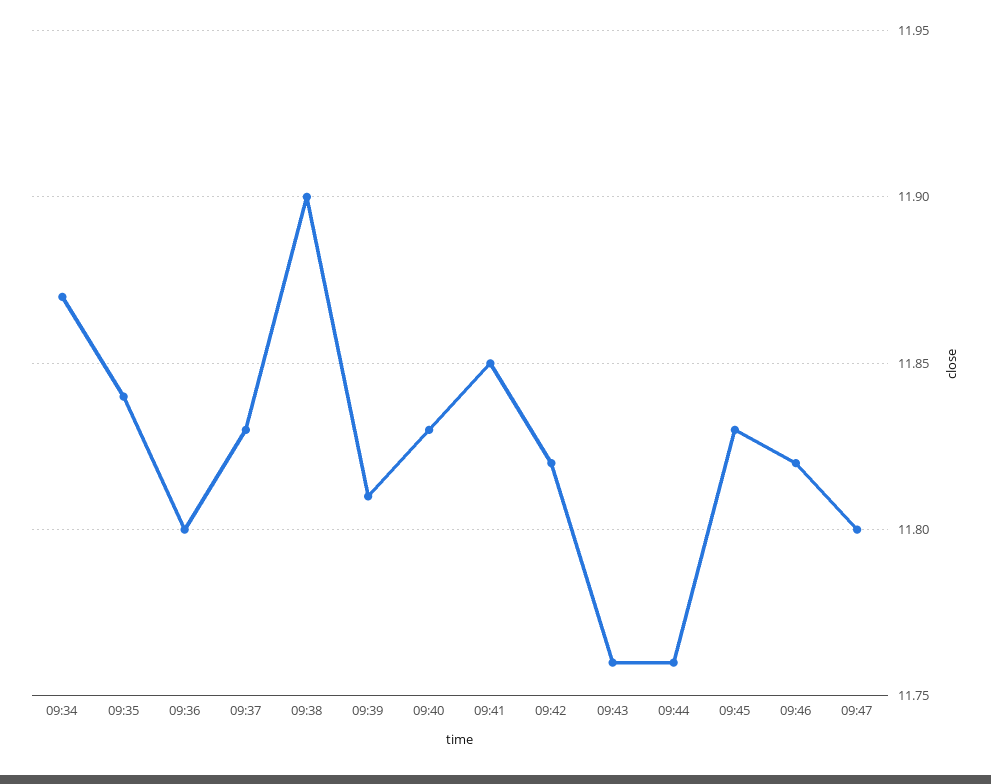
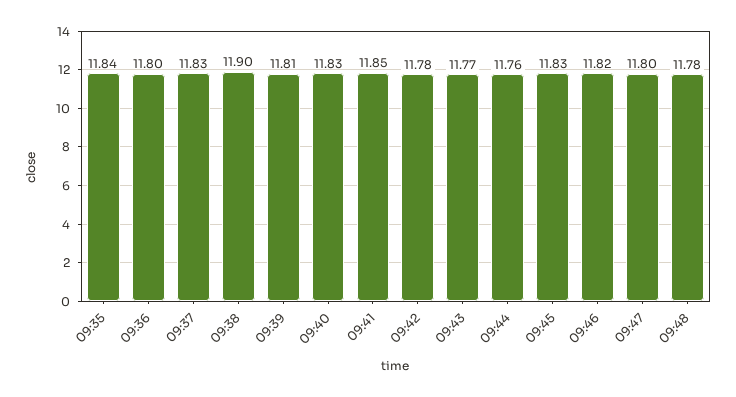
09:34: 11.87 -> none
09:42: 11.82 -> 11.78
09:43: 11.76 -> 11.77
09:48: none -> 11.78

